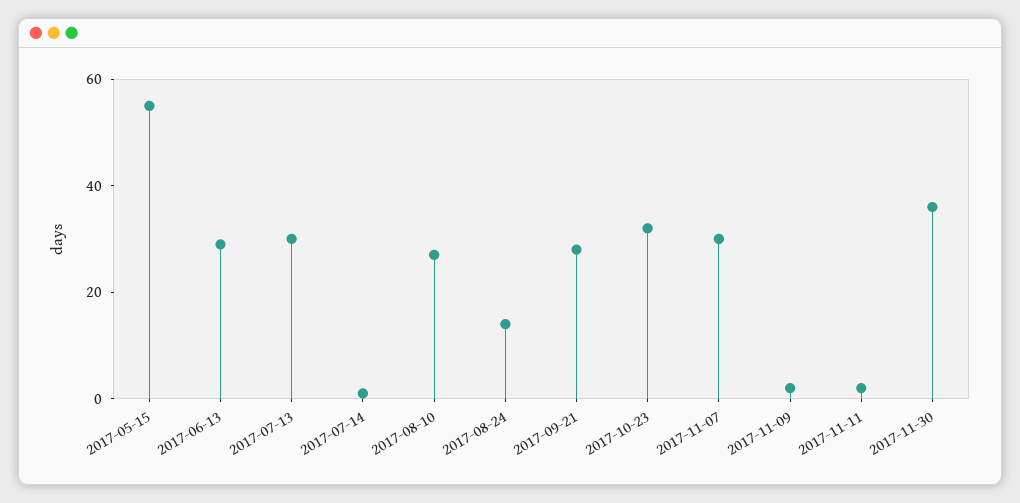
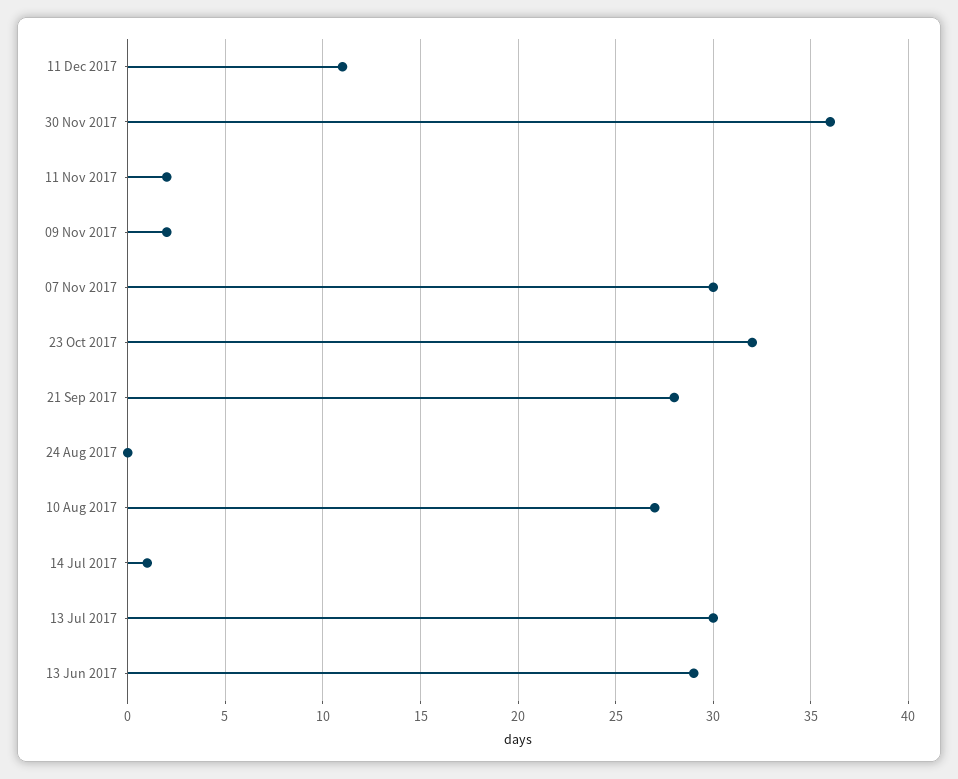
2017-05-15: 55 -> none
2017-08-24: 15 -> 0
11 Dec 2017: none -> 11

